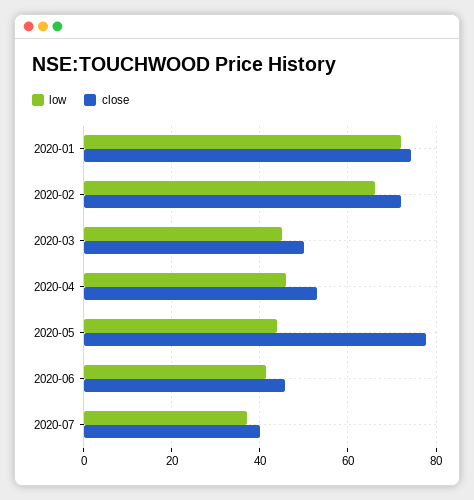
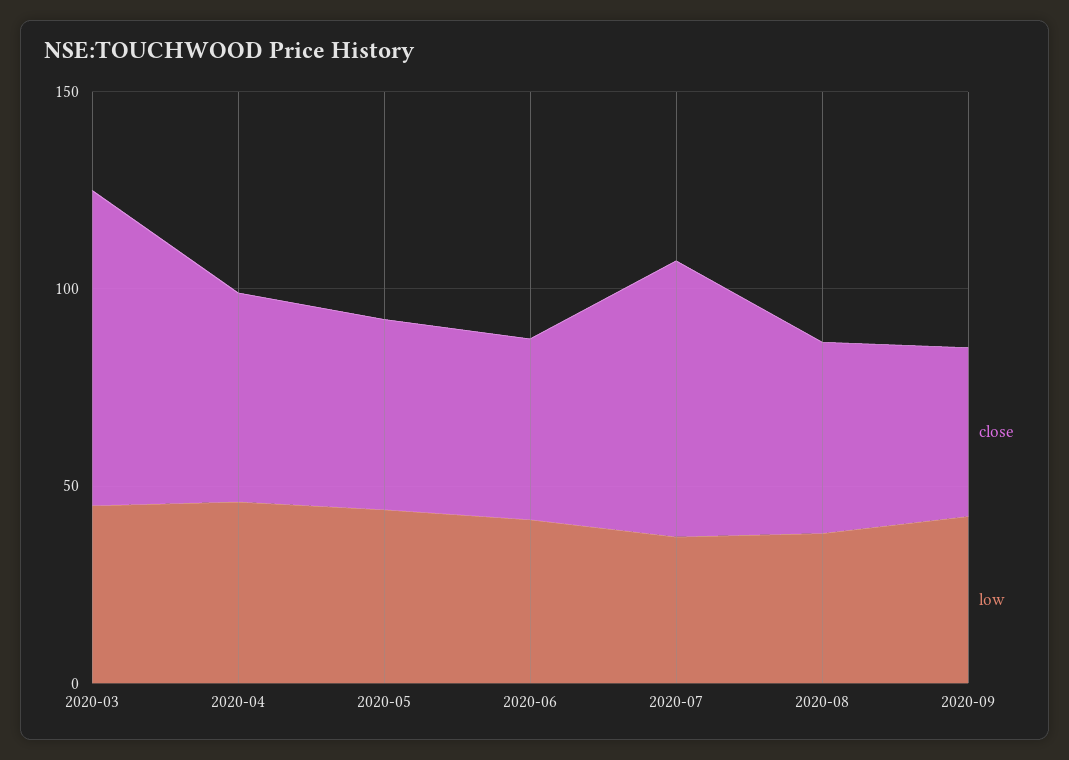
low, 2020-01: 72 -> none
close, 2020-01: 74 -> none
low, 2020-02: 66 -> none
close, 2020-02: 72 -> none
close, 2020-03: 50 -> 80
close, 2020-05: 78 -> 50
close, 2020-07: 40 -> 70
close, 2020-08: none -> 50
low, 2020-08: none -> 40
close, 2020-09: none -> 40
low, 2020-09: none -> 40

